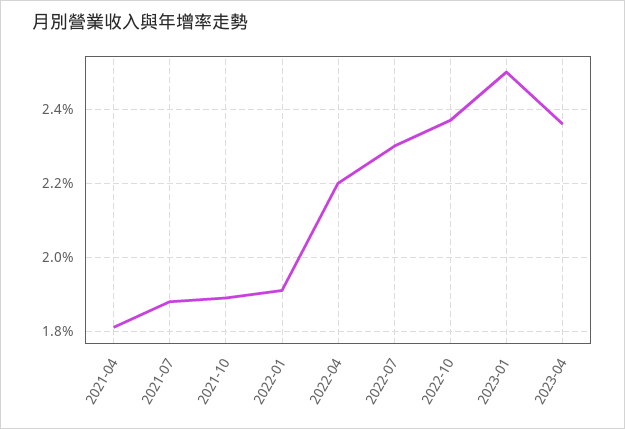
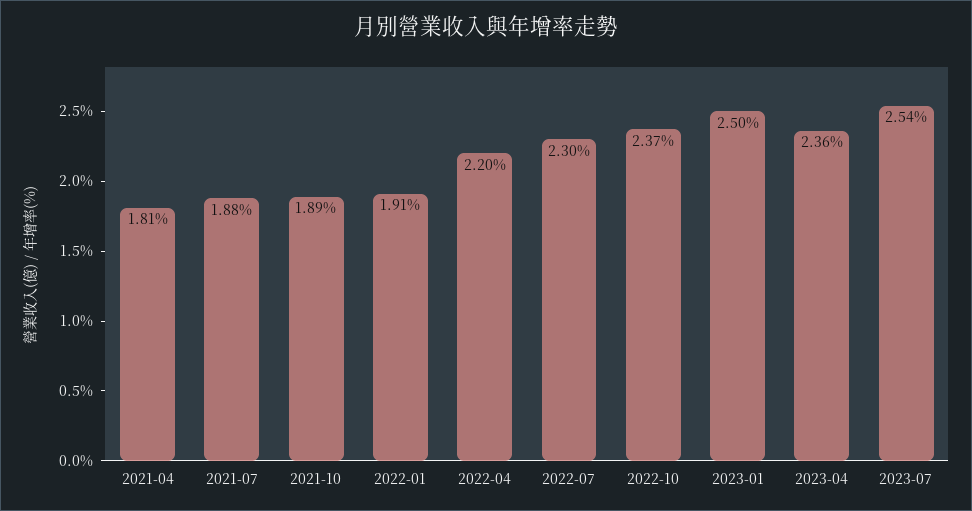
2023-07: none -> 2.54

